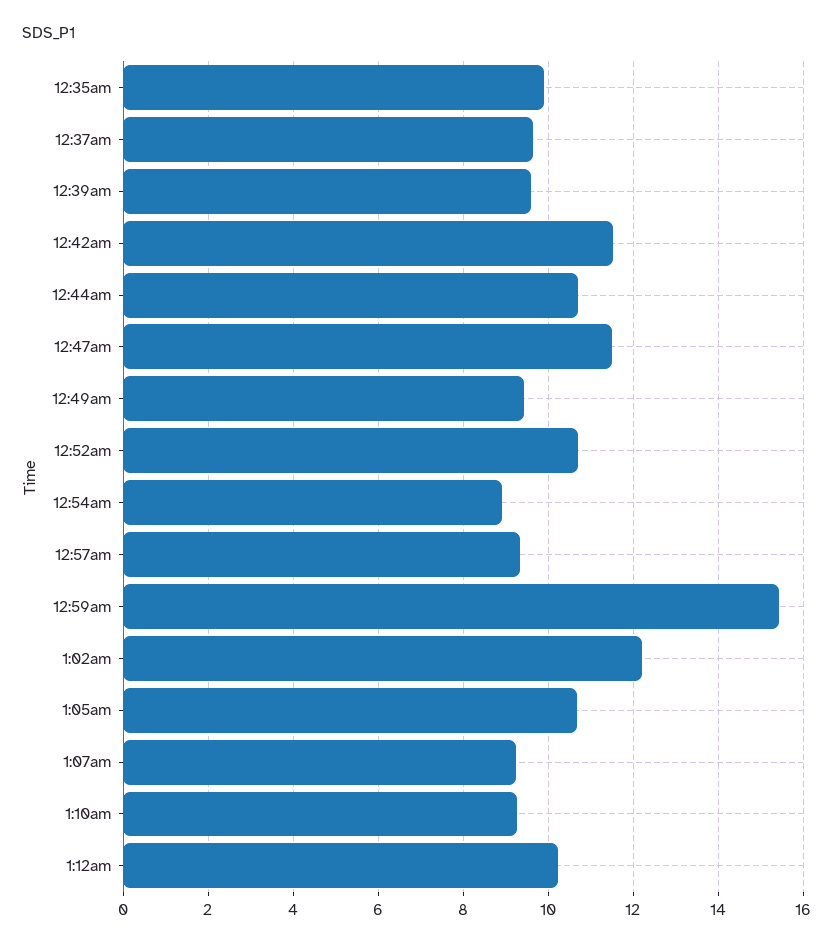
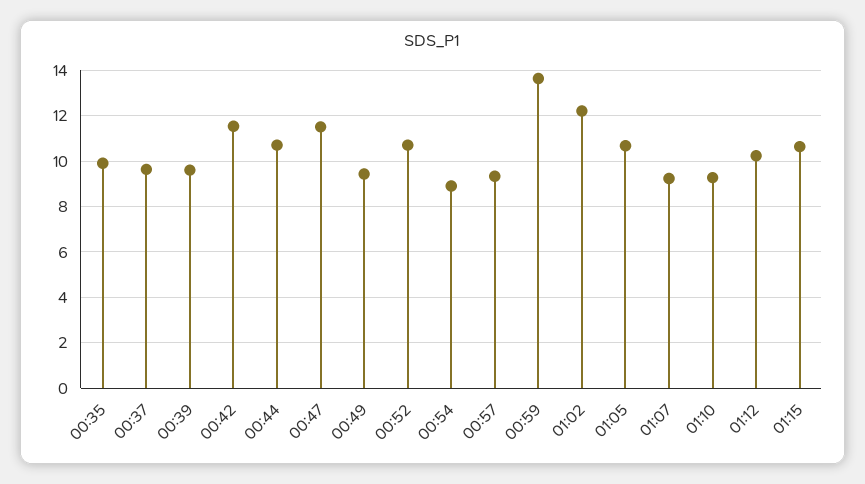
12:59am: 15.4 -> 13.5
01:15: none -> 10.5

